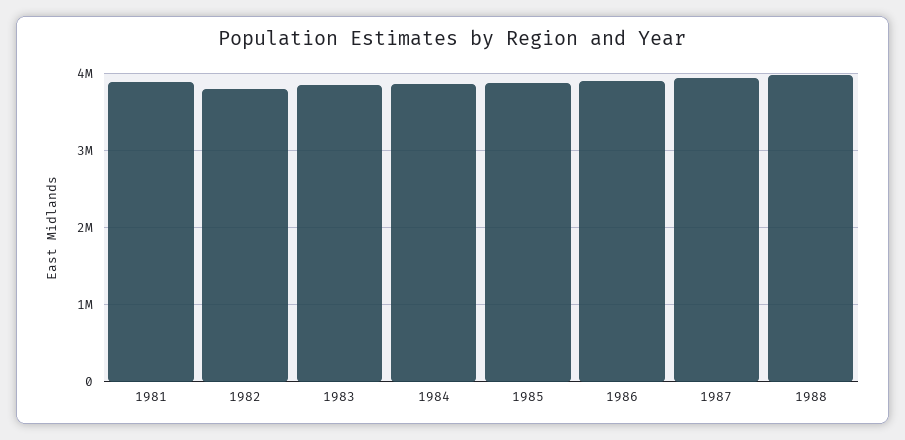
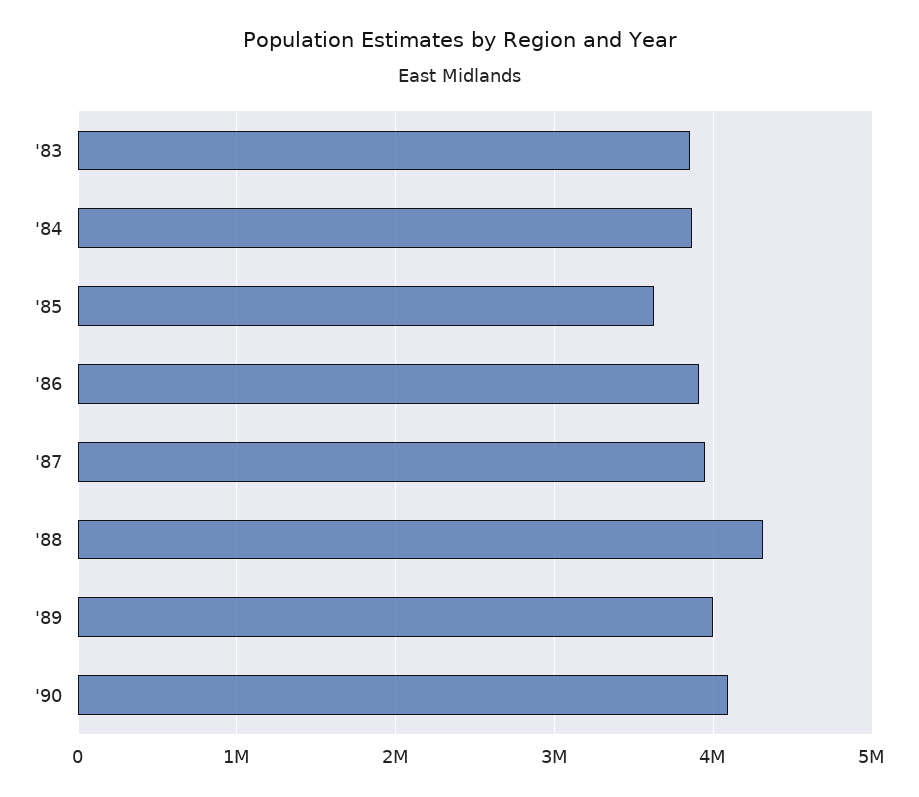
1981: 3900000 -> none
1982: 3800000 -> none
1985: 3900000 -> 3600000
1988: 4000000 -> 4300000
'89: none -> 4000000
'90: none -> 4100000

